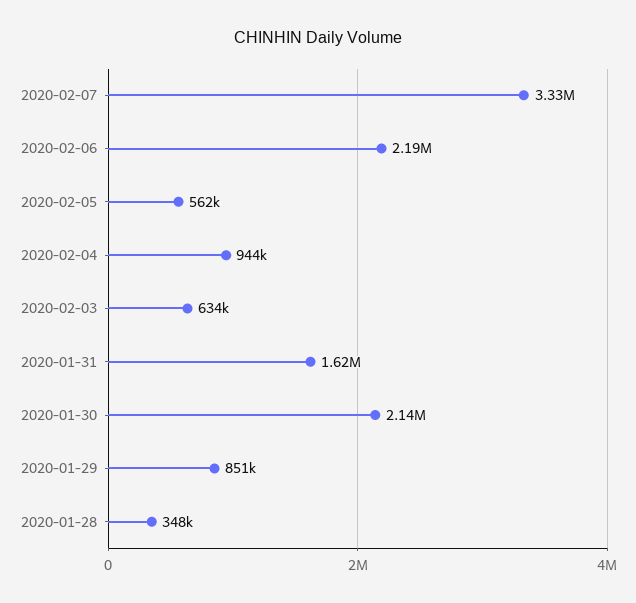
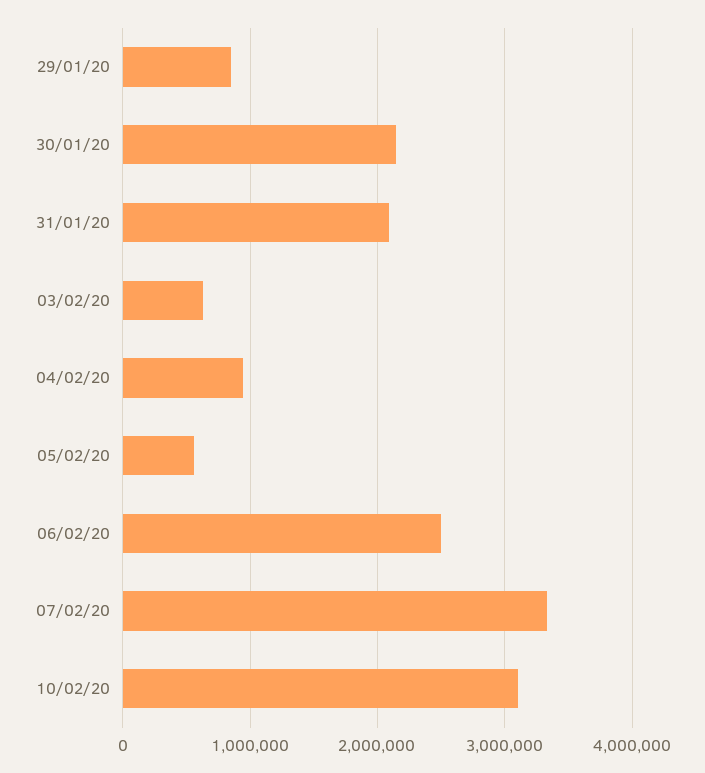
2020-02-06: 2190000 -> 2500000
2020-01-31: 1620000 -> 2100000
2020-01-28: 348000 -> none
10/02/20: none -> 3100000

